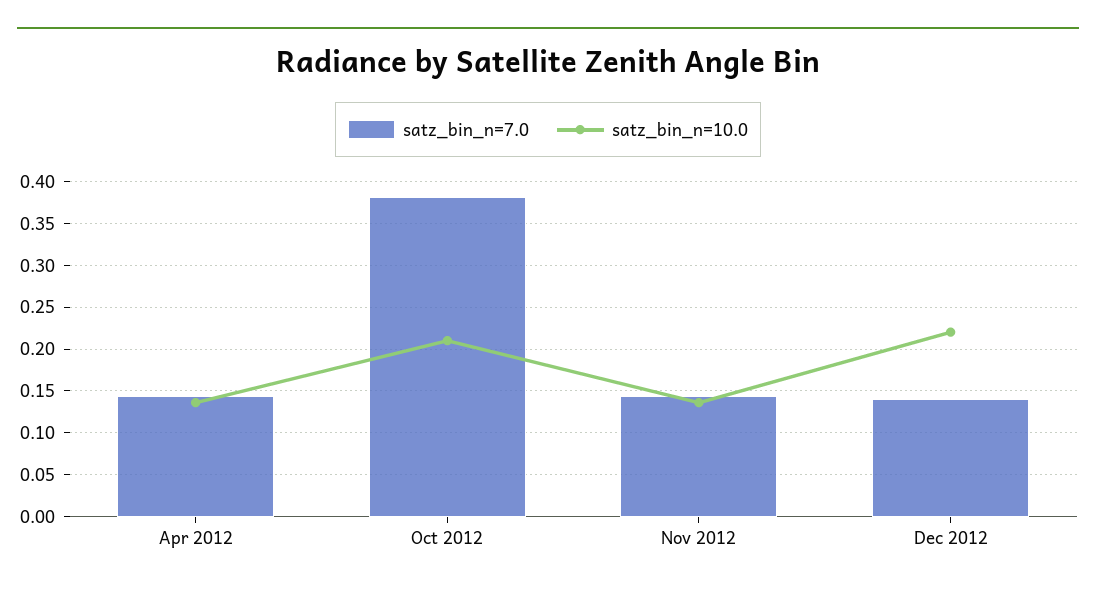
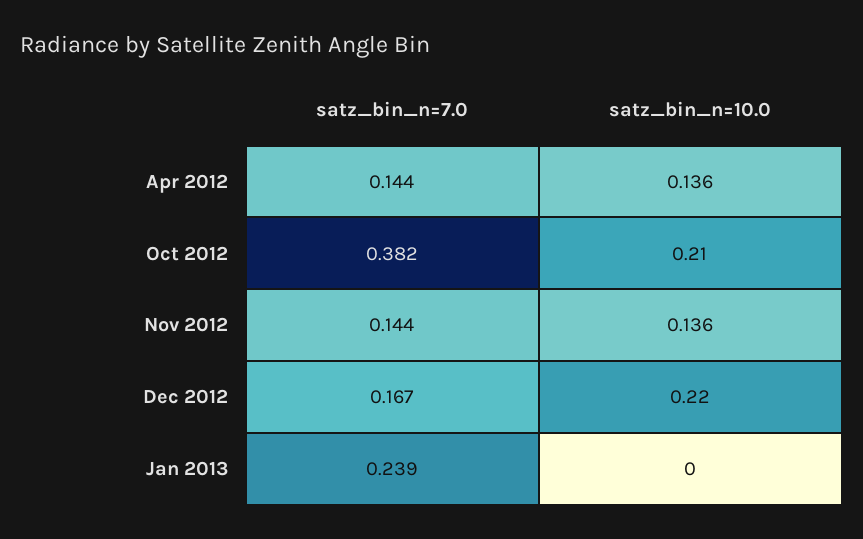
satz_bin_n=7.0, Dec 2012: 0.14 -> 0.167
satz_bin_n=7.0, Jan 2013: none -> 0.239
satz_bin_n=10.0, Jan 2013: none -> 0

